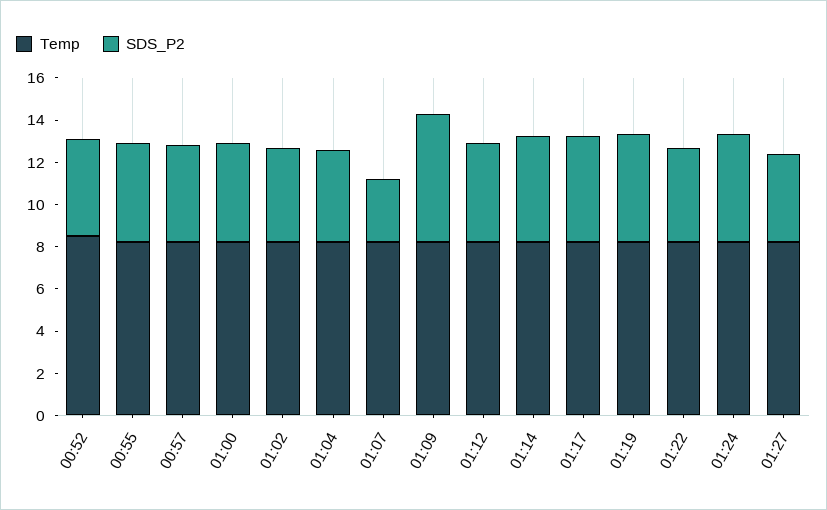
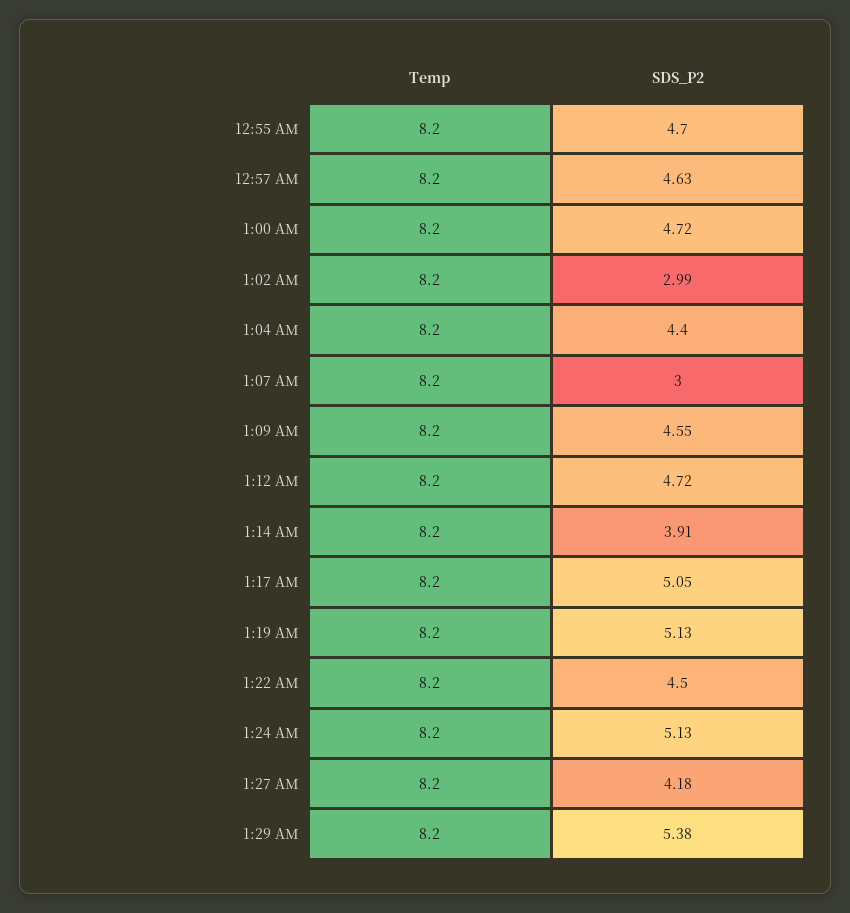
Temp, 00:52: 8.5 -> none
SDS_P2, 00:52: 4.5 -> none
SDS_P2, 01:02: 4.5 -> 2.99
SDS_P2, 01:09: 6 -> 4.55
SDS_P2, 01:14: 5 -> 3.91
Temp, 1:29 AM: none -> 8.2
SDS_P2, 1:29 AM: none -> 5.38

